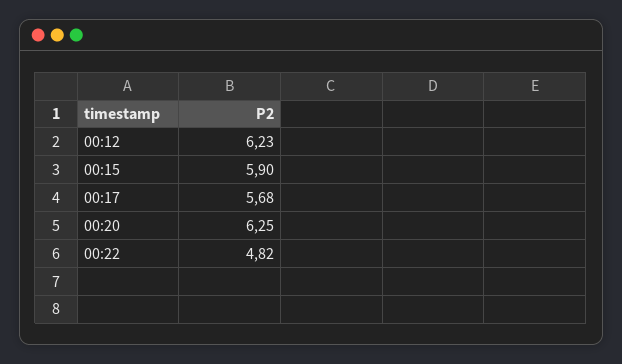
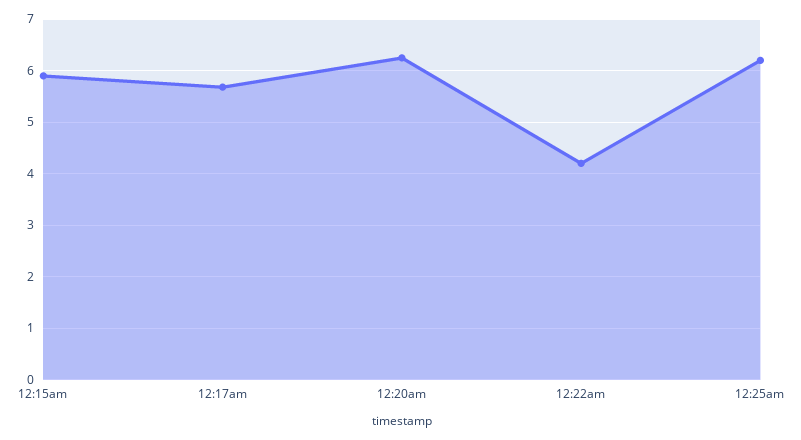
00:12: 6.23 -> none
00:22: 4.82 -> 4.2
12:25am: none -> 6.2

